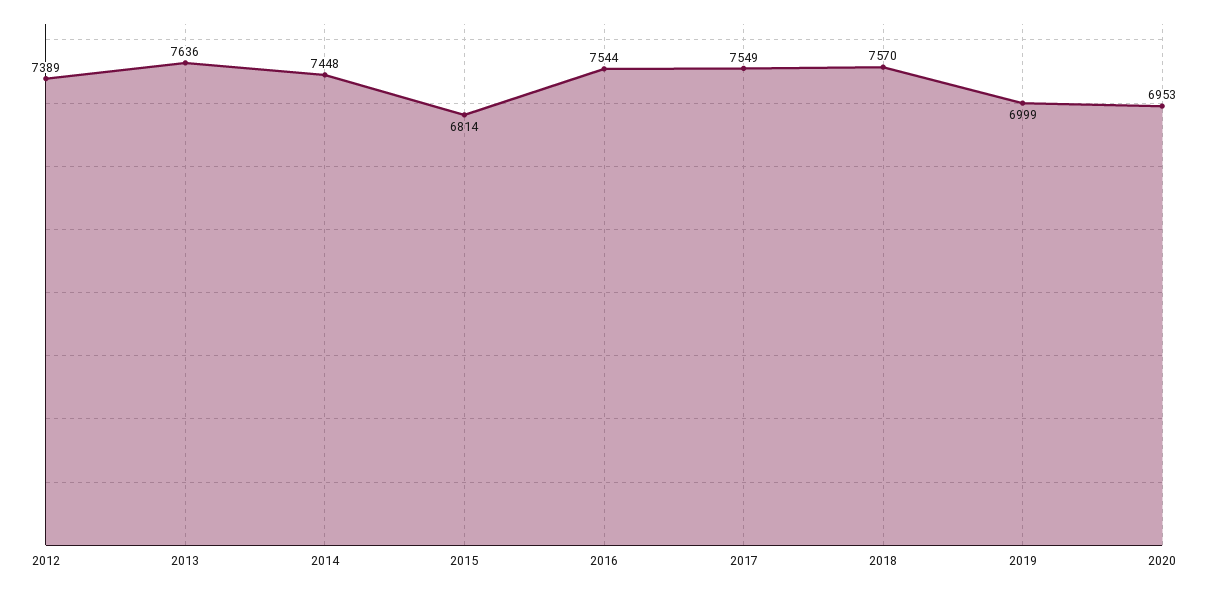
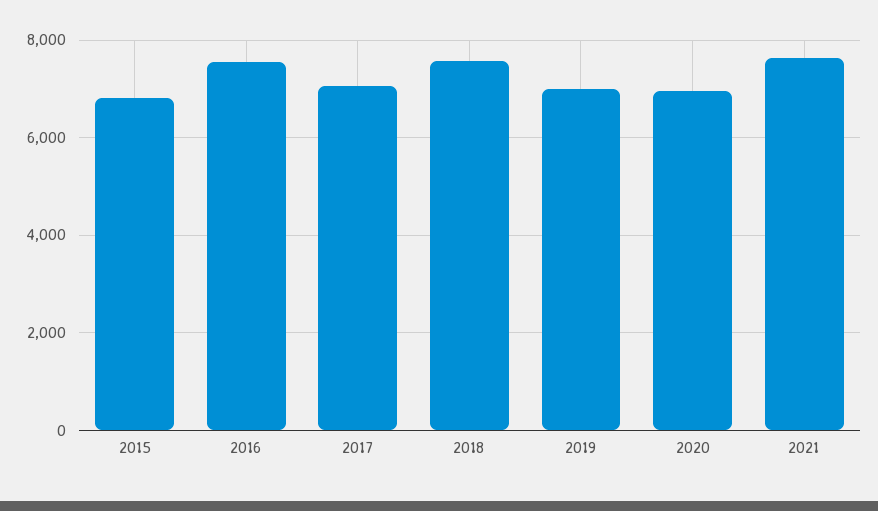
2012: 7389 -> none
2013: 7636 -> none
2014: 7448 -> none
2017: 7549 -> 7000
2021: none -> 7600

